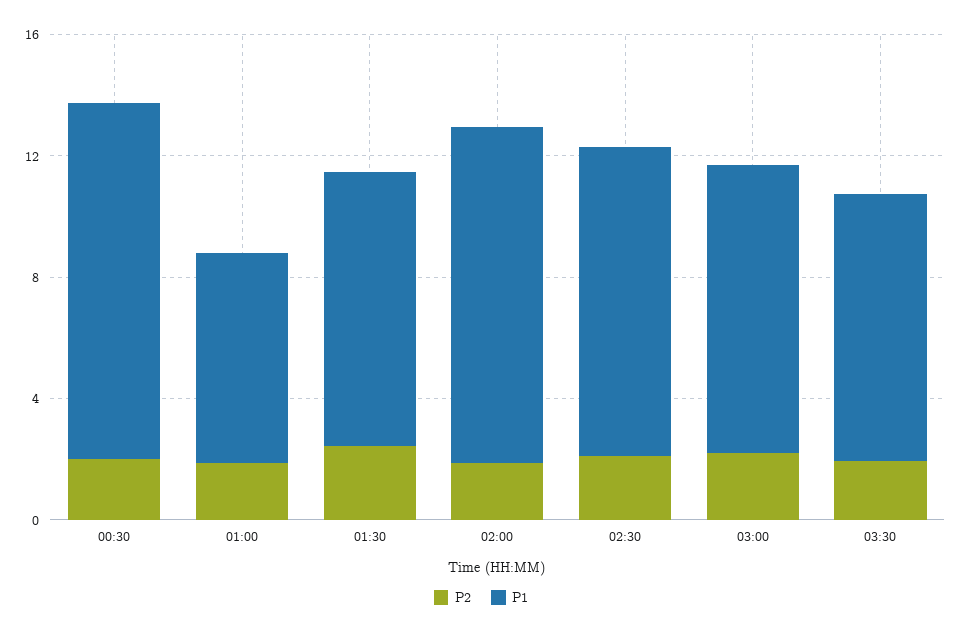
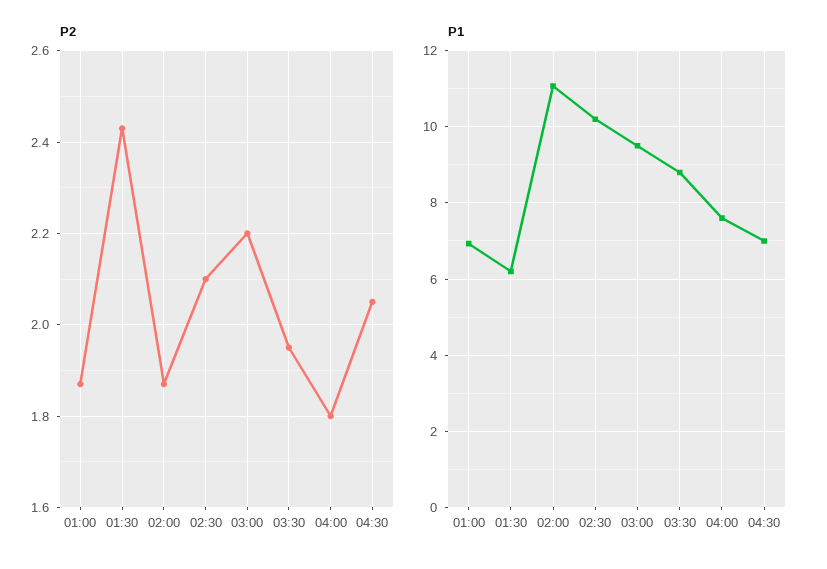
P2, 00:30: 2 -> none
P1, 00:30: 12 -> none
P1, 01:30: 9 -> 6.2
P2, 04:00: none -> 1.8
P2, 04:30: none -> 2.05
P1, 04:00: none -> 7.6
P1, 04:30: none -> 7

